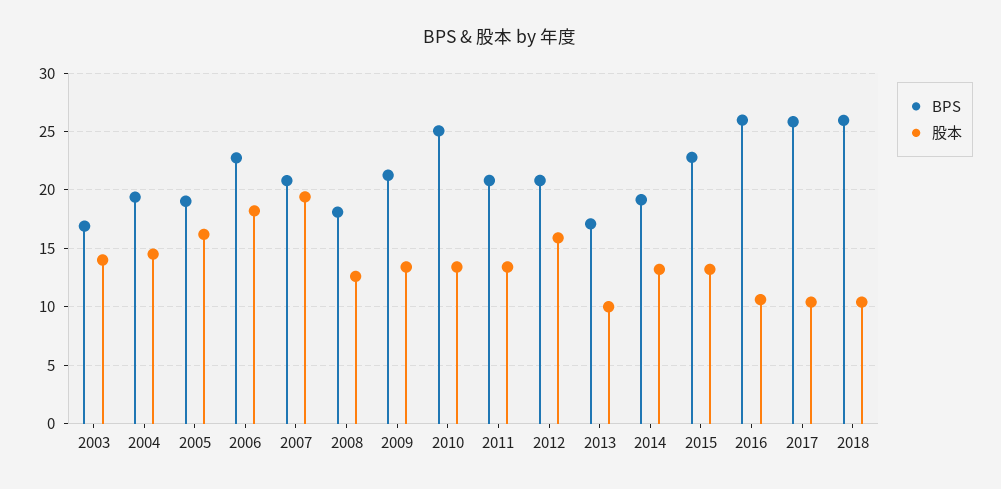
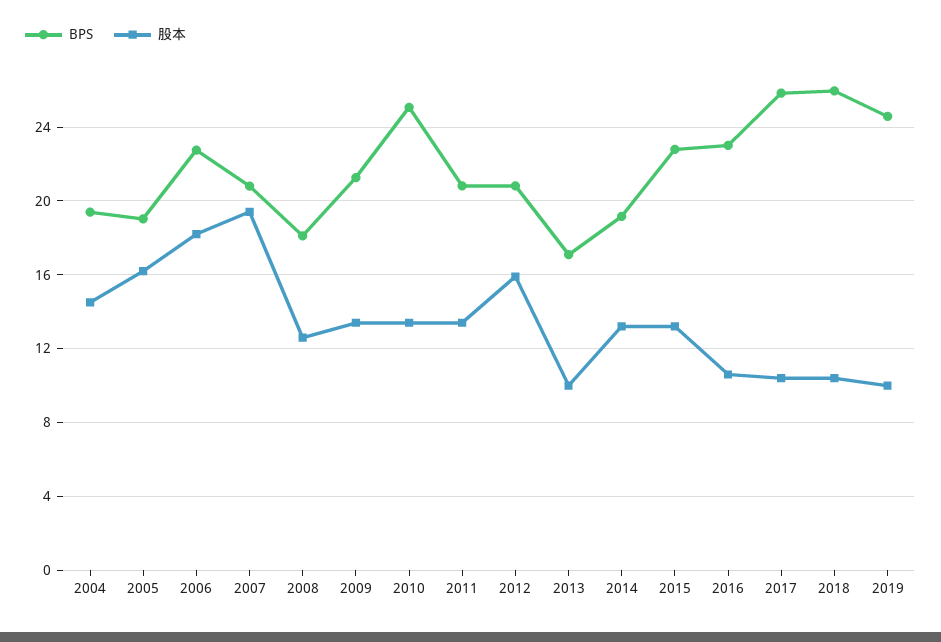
BPS, 2003: 17 -> none
股本, 2003: 14 -> none
BPS, 2016: 26 -> 23
BPS, 2019: none -> 24.5
股本, 2019: none -> 10

